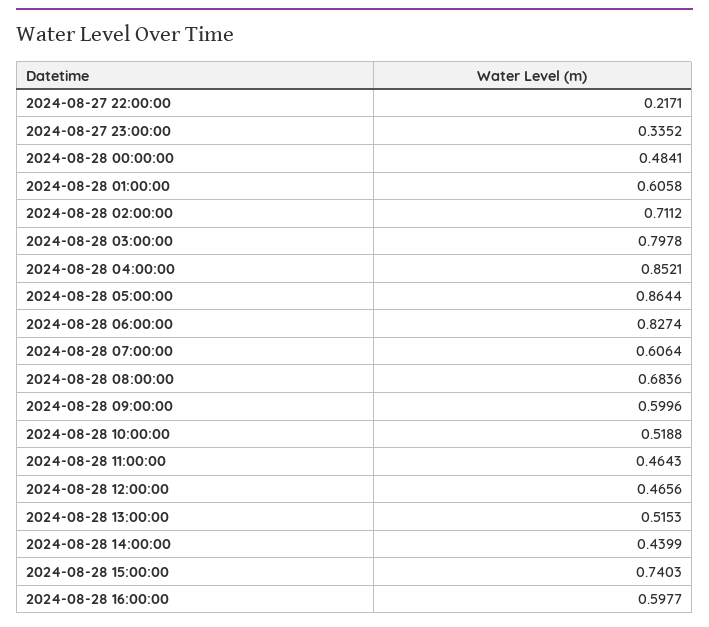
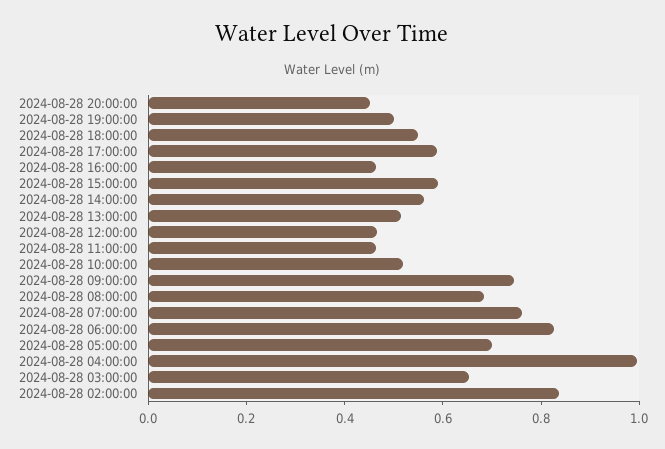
2024-08-27 22:00:00: 0.2171 -> none
2024-08-27 23:00:00: 0.3352 -> none
2024-08-28 00:00:00: 0.4841 -> none
2024-08-28 01:00:00: 0.6058 -> none
2024-08-28 02:00:00: 0.7112 -> 0.85
2024-08-28 03:00:00: 0.7978 -> 0.65
2024-08-28 04:00:00: 0.8521 -> 1
2024-08-28 05:00:00: 0.8644 -> 0.7
2024-08-28 07:00:00: 0.6064 -> 0.75
2024-08-28 09:00:00: 0.5996 -> 0.75
2024-08-28 14:00:00: 0.4399 -> 0.55
2024-08-28 15:00:00: 0.7403 -> 0.6
2024-08-28 16:00:00: 0.5977 -> 0.45
2024-08-28 20:00:00: none -> 0.45
2024-08-28 19:00:00: none -> 0.5
2024-08-28 18:00:00: none -> 0.55
2024-08-28 17:00:00: none -> 0.6

